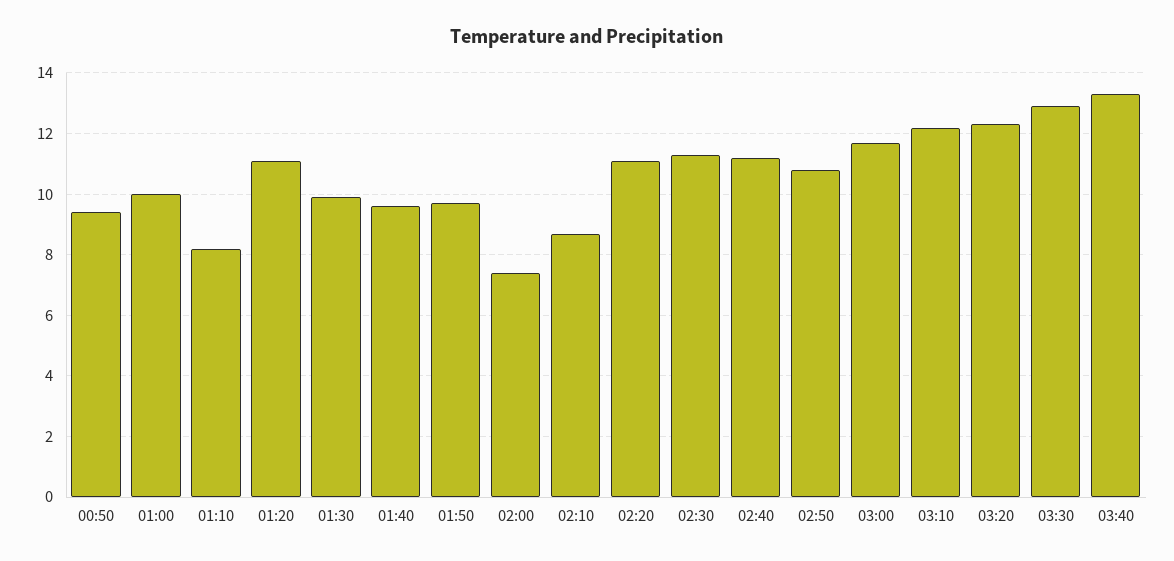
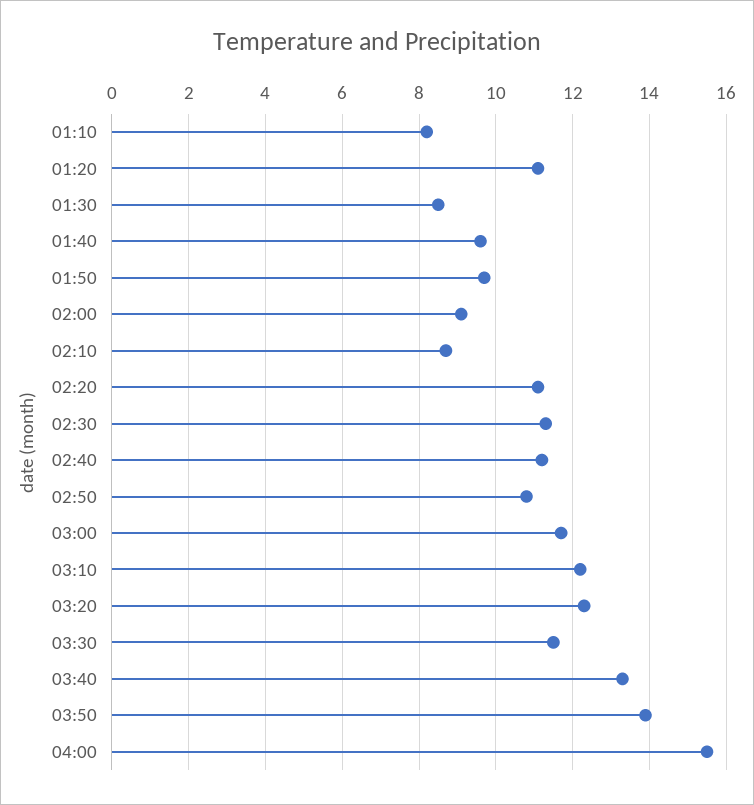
00:50: 9.5 -> none
01:00: 10 -> none
01:30: 10 -> 8.5
02:00: 7.5 -> 9
03:30: 13 -> 11.5
03:50: none -> 14
04:00: none -> 15.5

